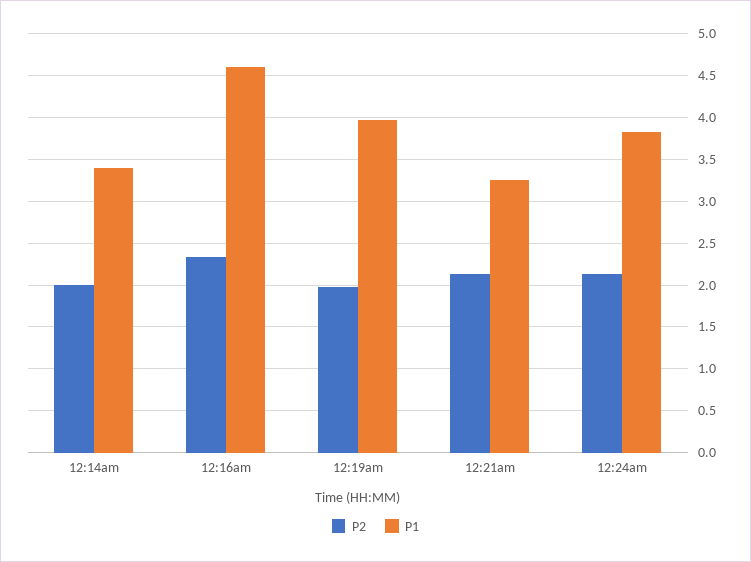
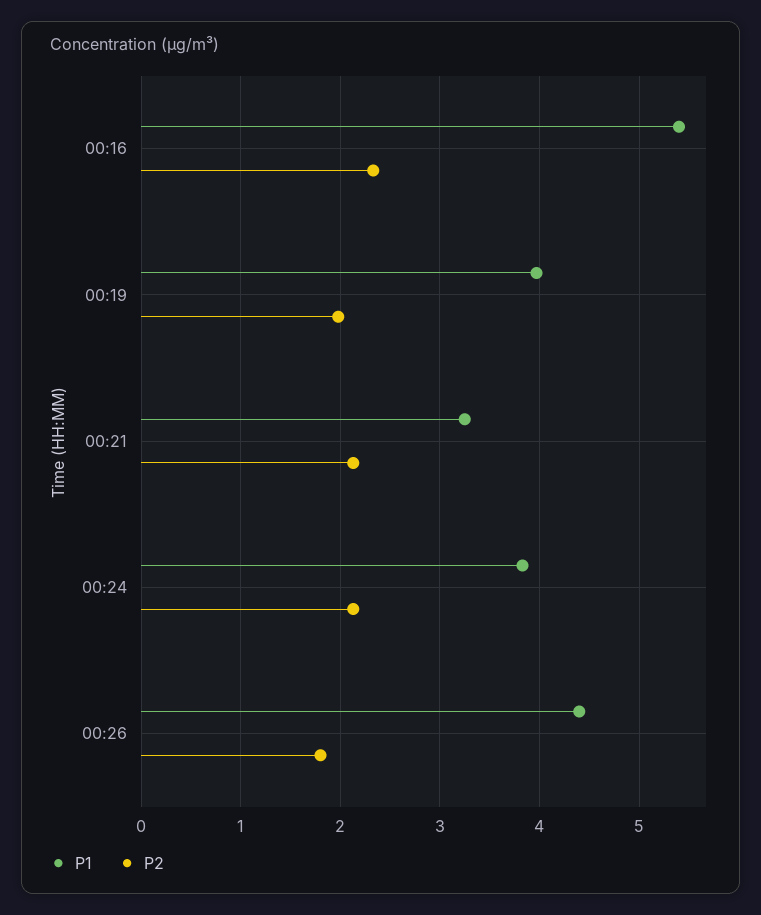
P2, 12:14am: 2 -> none
P1, 12:14am: 3.4 -> none
P1, 12:16am: 4.6 -> 5.4
P1, 00:26: none -> 4.4
P2, 00:26: none -> 1.8

